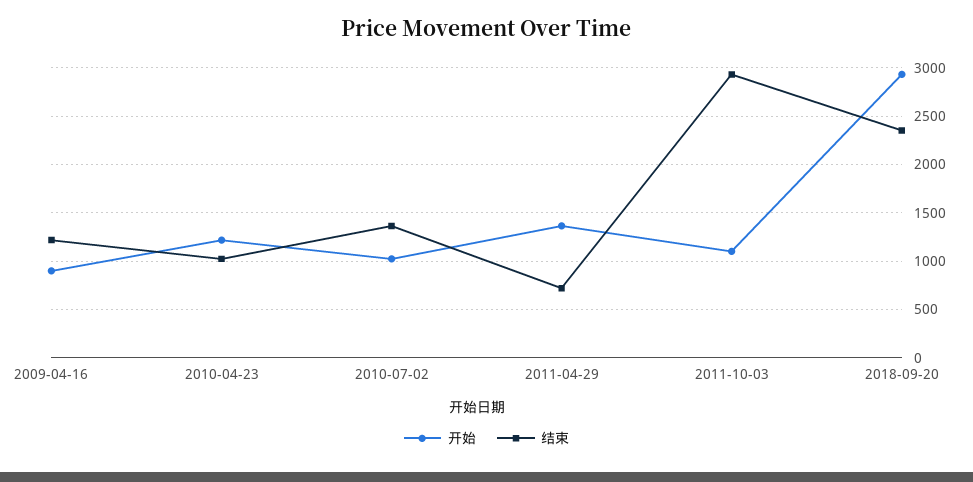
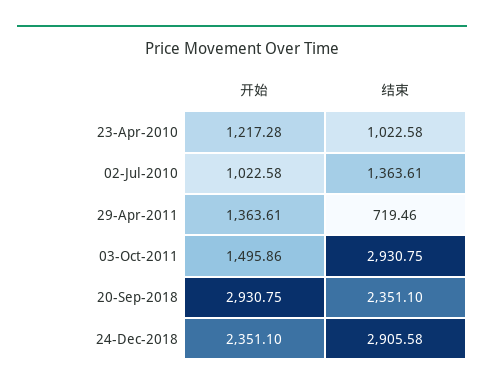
开始, 2009-04-16: 900 -> none
结束, 2009-04-16: 1200 -> none
开始, 2011-10-03: 1100 -> 1495.86
开始, 24-Dec-2018: none -> 2351.1
结束, 24-Dec-2018: none -> 2905.58

